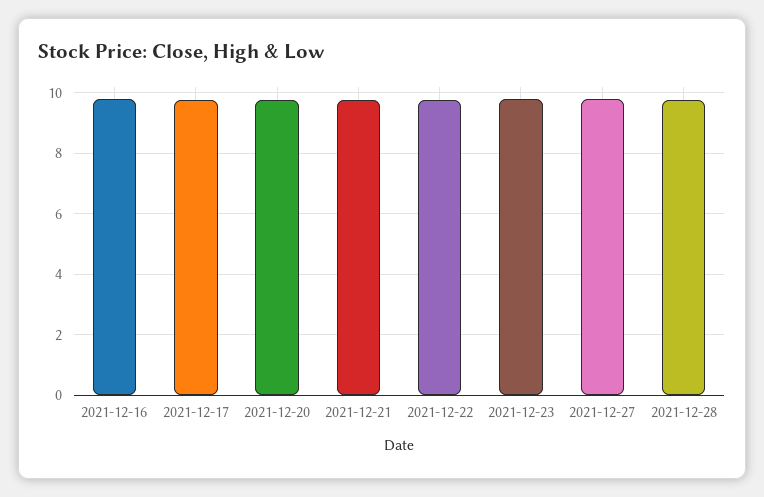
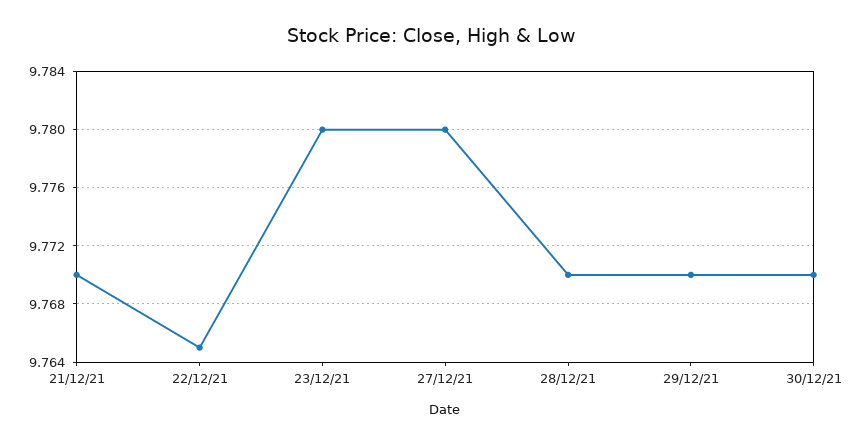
2021-12-16: 9.8 -> none
2021-12-17: 9.8 -> none
2021-12-20: 9.8 -> none
29/12/21: none -> 9.77
30/12/21: none -> 9.77

